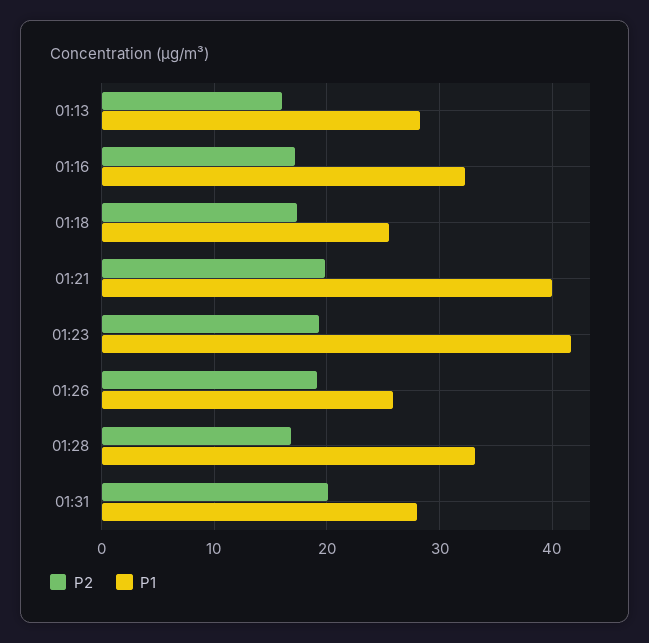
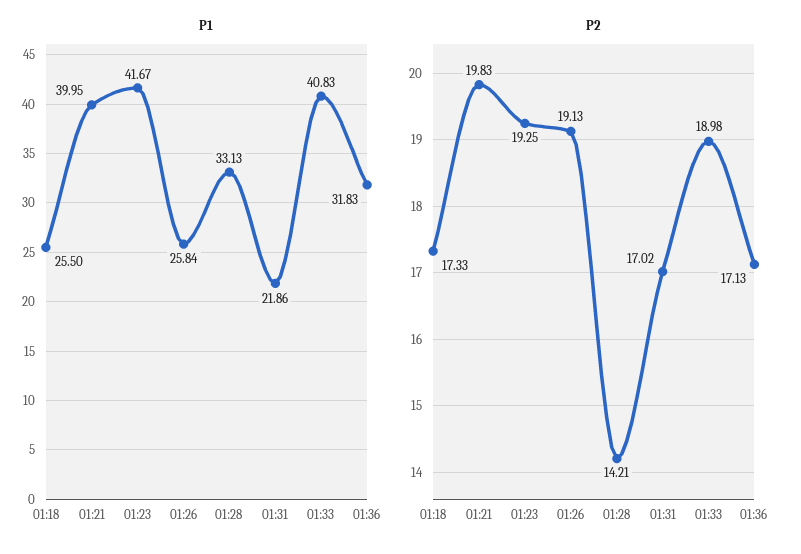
P2, 01:13: 16 -> none
P1, 01:13: 28 -> none
P2, 01:16: 17 -> none
P1, 01:16: 32 -> none
P2, 01:28: 17 -> 14.21
P2, 01:31: 20 -> 17.02
P1, 01:31: 28 -> 21.86
P1, 01:33: none -> 40.83
P1, 01:36: none -> 31.83
P2, 01:33: none -> 18.98
P2, 01:36: none -> 17.13

